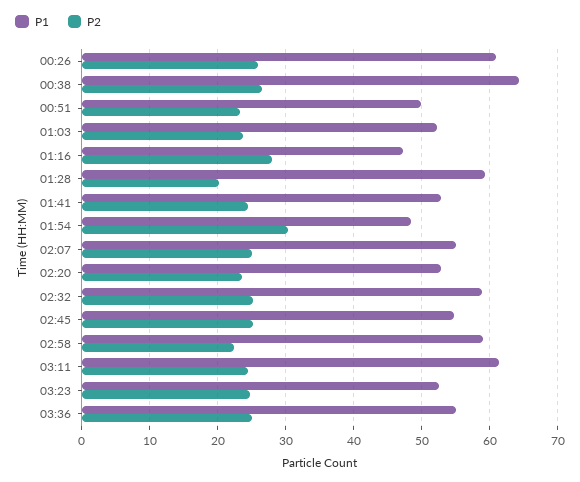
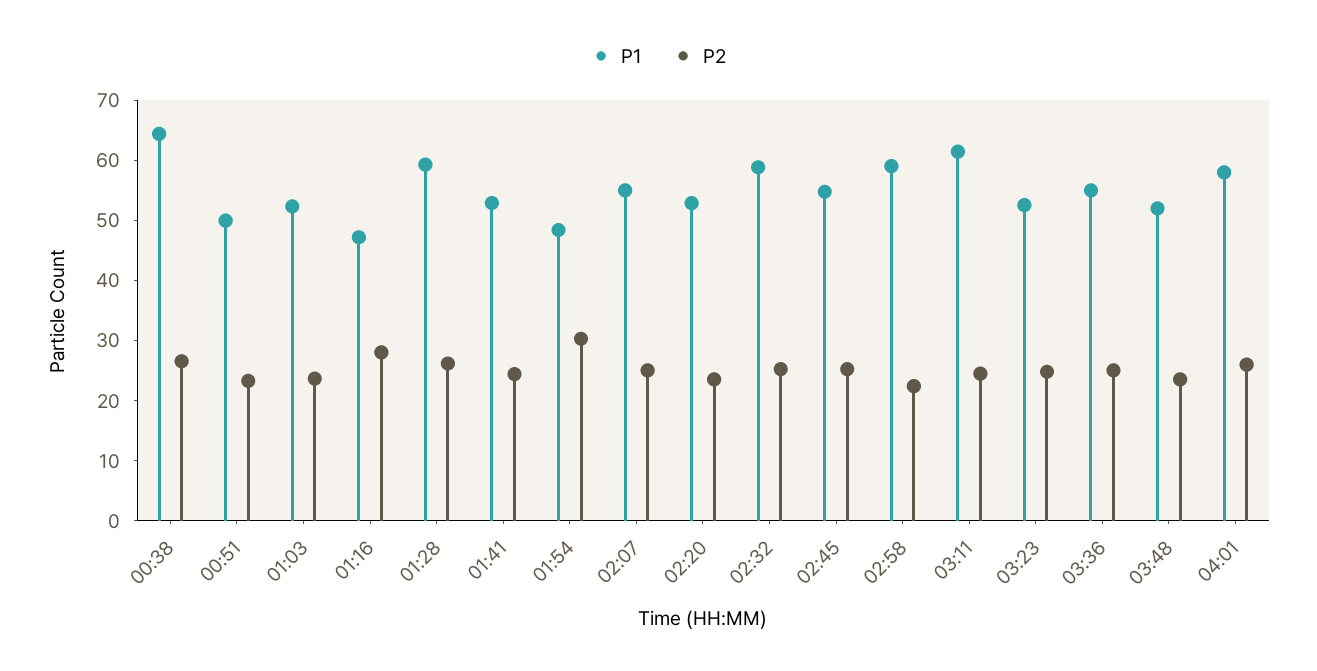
P1, 00:26: 61 -> none
P2, 00:26: 26 -> none
P2, 01:28: 20 -> 26
P1, 03:48: none -> 52
P2, 03:48: none -> 24
P1, 04:01: none -> 58
P2, 04:01: none -> 26

